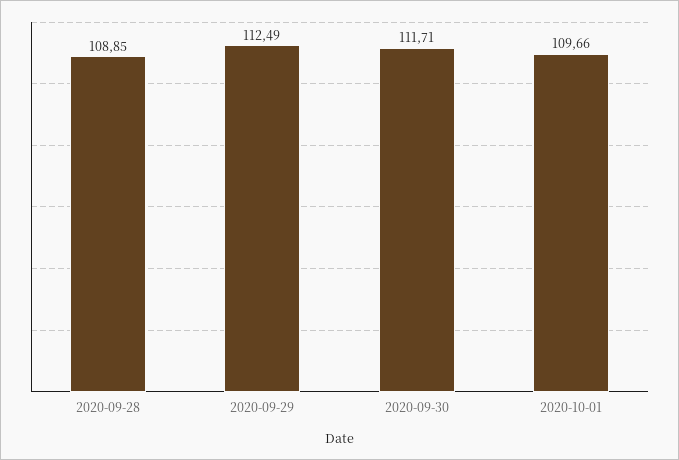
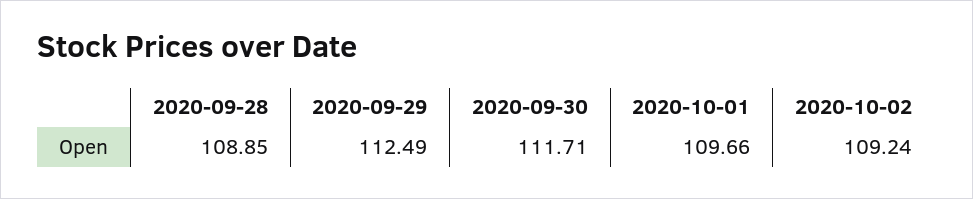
2020-10-02: none -> 109.24

